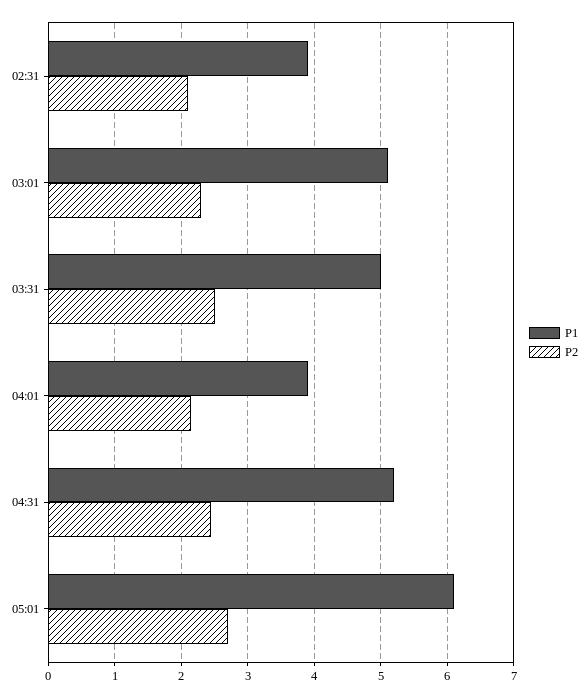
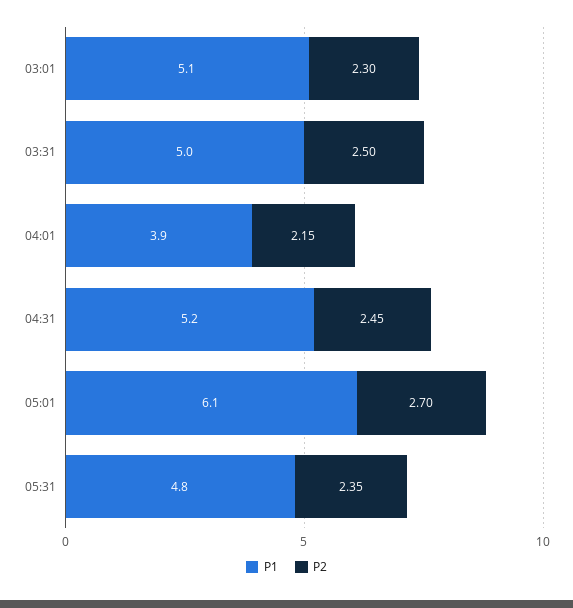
P1, 02:31: 3.9 -> none
P2, 02:31: 2.1 -> none
P1, 05:31: none -> 4.8
P2, 05:31: none -> 2.35

